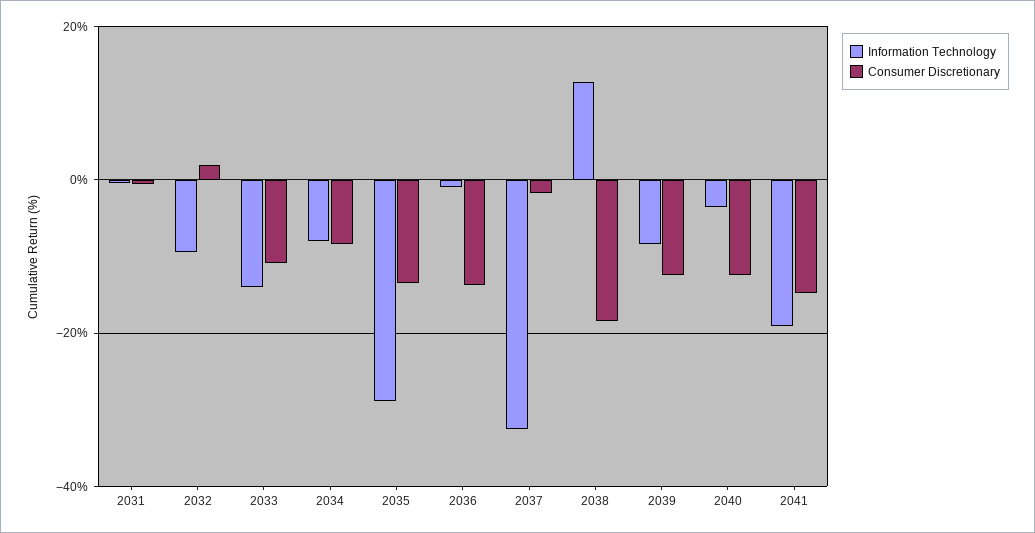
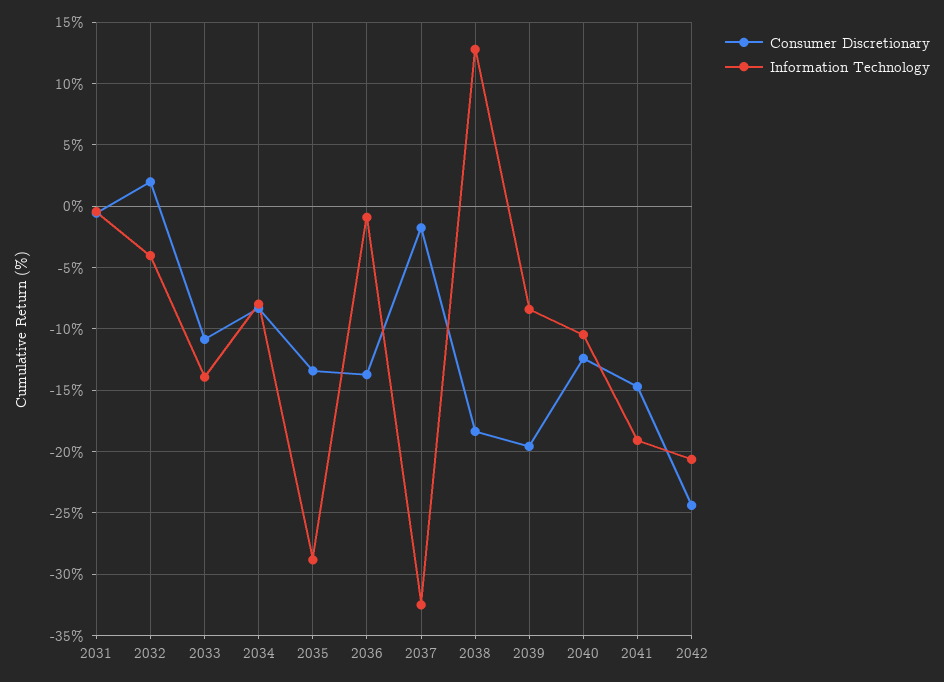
Information Technology, 2032: -10 -> -4
Consumer Discretionary, 2039: -12 -> -19.5
Information Technology, 2040: -4 -> -10.5
Consumer Discretionary, 2042: none -> -24.5
Information Technology, 2042: none -> -20.5

